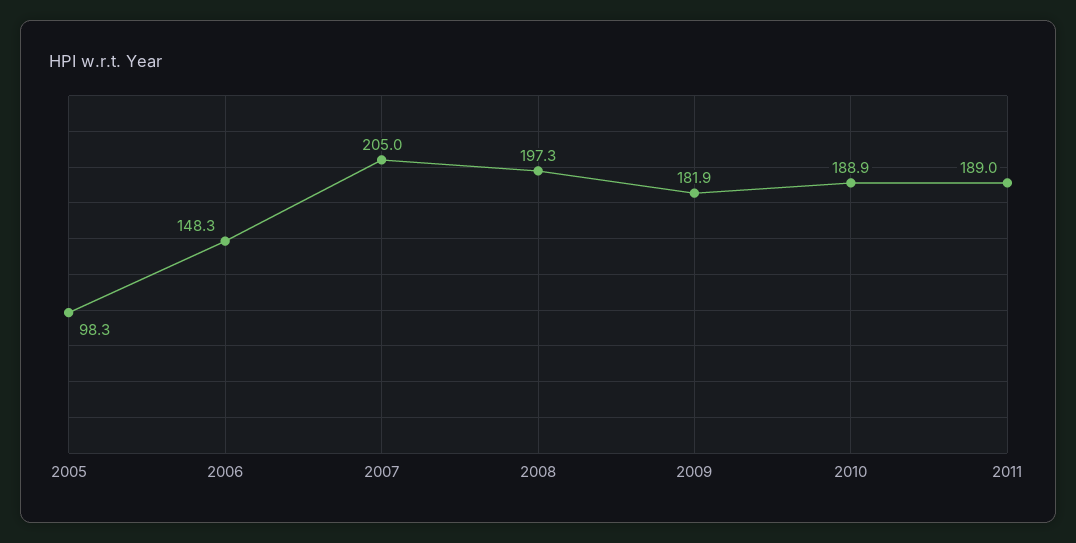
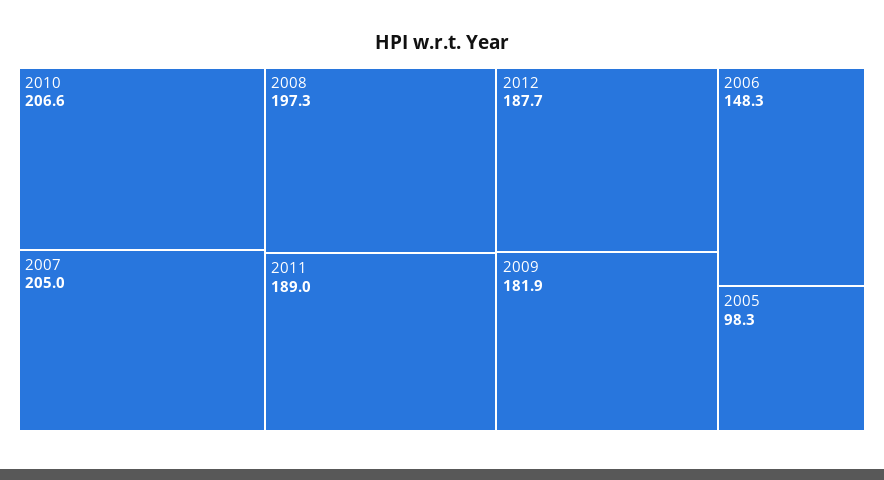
2010: 188.9 -> 206.6
2012: none -> 187.7

